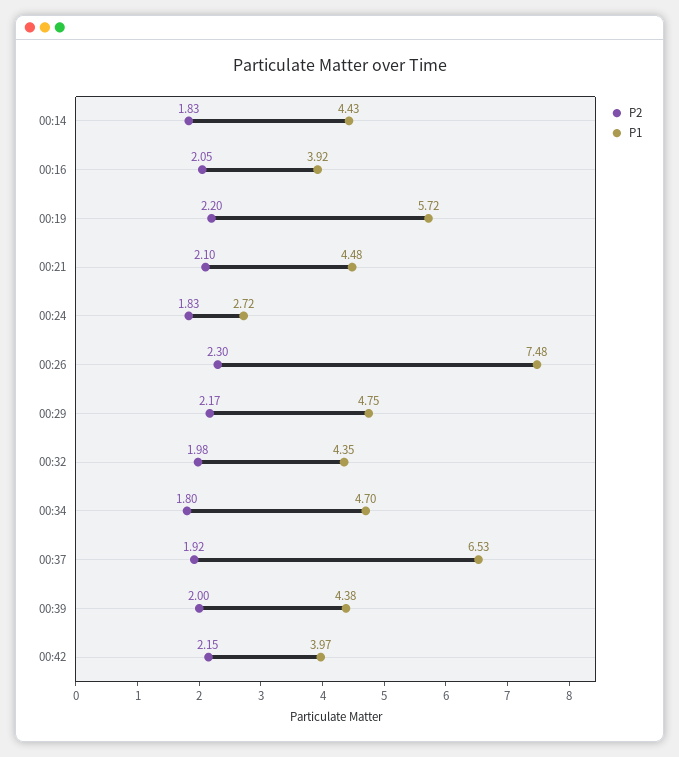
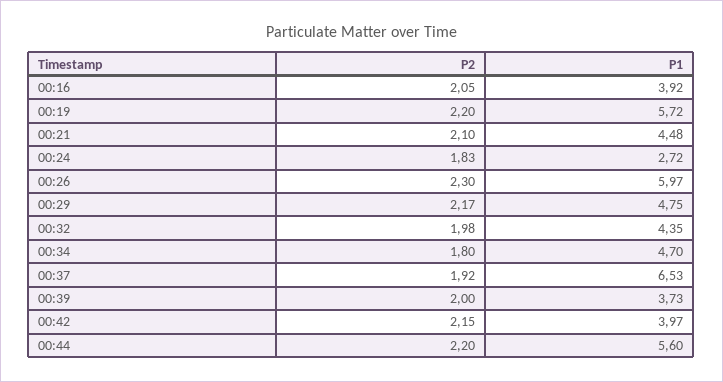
P2, 00:14: 1.83 -> none
P1, 00:14: 4.43 -> none
P1, 00:26: 7.48 -> 5.97
P1, 00:39: 4.38 -> 3.73
P2, 00:44: none -> 2.2
P1, 00:44: none -> 5.6

